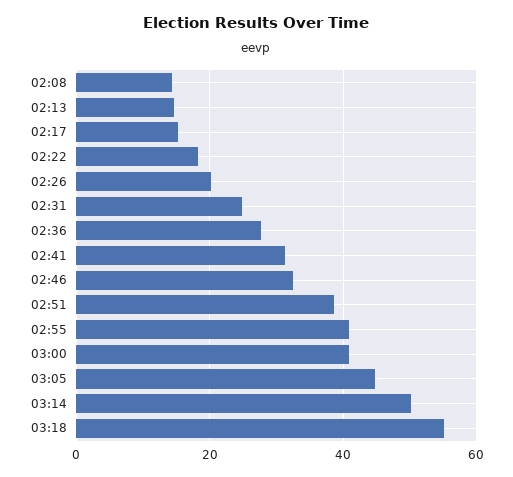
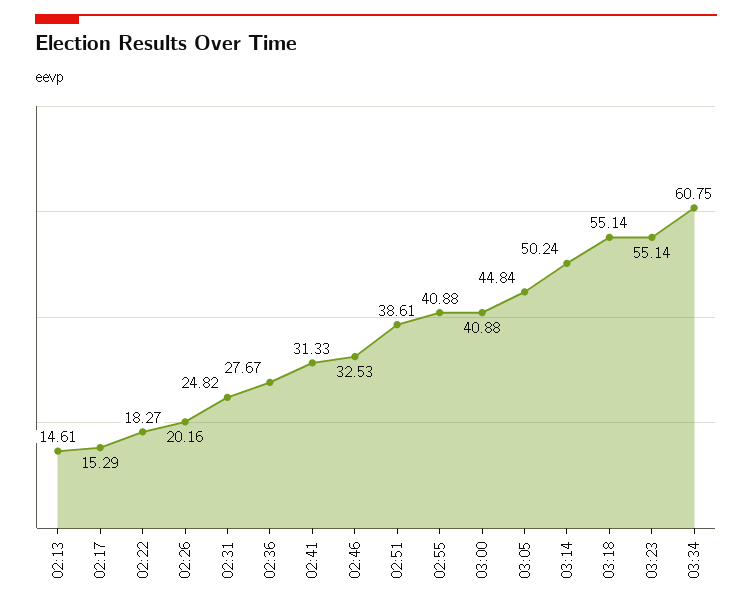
02:08: 14 -> none
03:23: none -> 55.14
03:34: none -> 60.75

